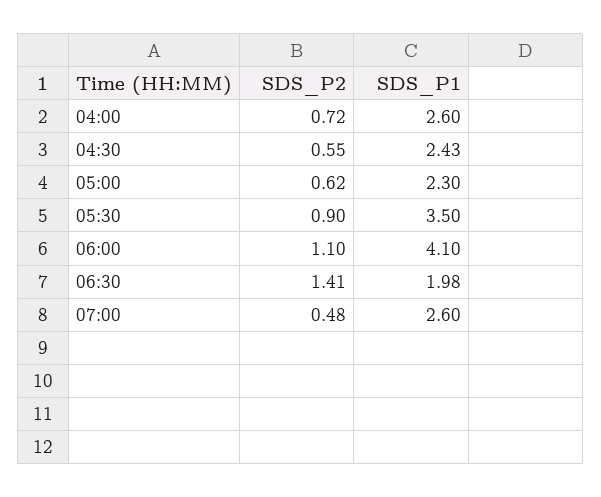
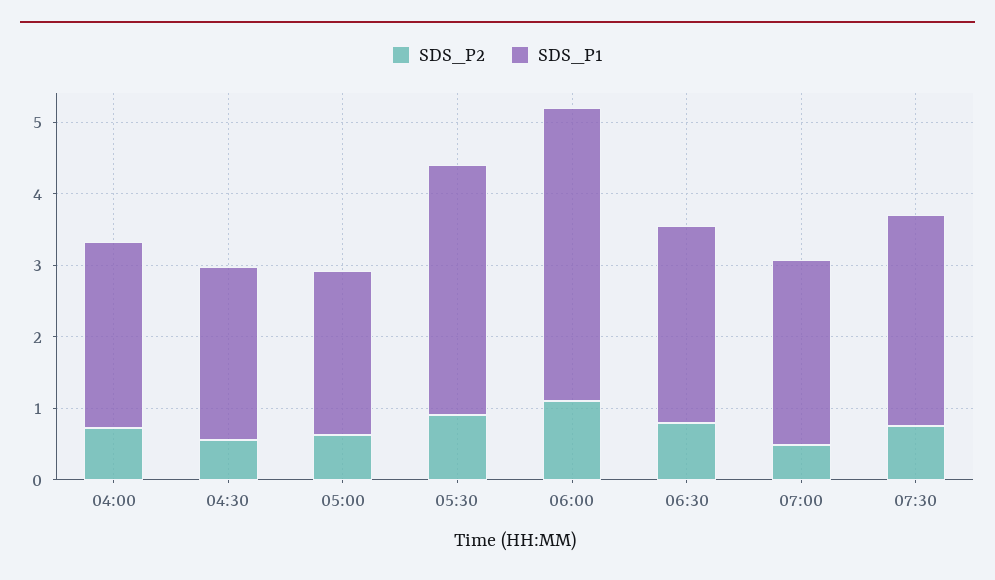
SDS_P2, 06:30: 1.41 -> 0.8
SDS_P1, 06:30: 1.98 -> 2.8
SDS_P2, 07:30: none -> 0.8
SDS_P1, 07:30: none -> 3

